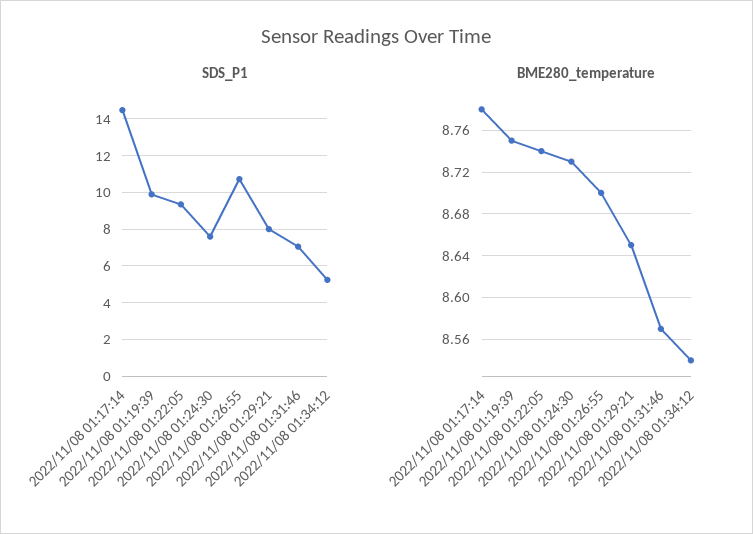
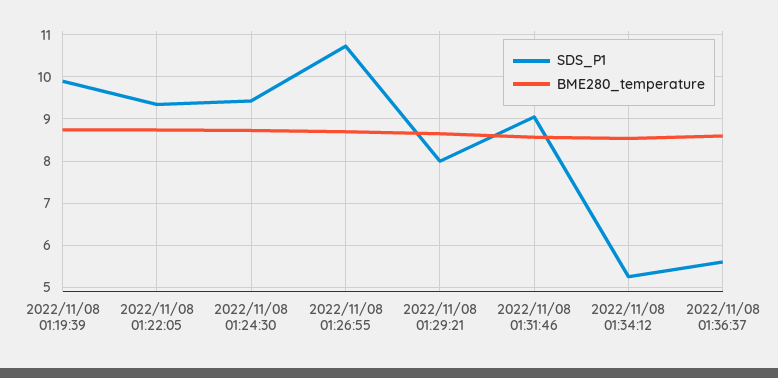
SDS_P1, 2022/11/08 01:17:14: 14.5 -> none
SDS_P1, 2022/11/08 01:24:30: 7.5 -> 9.4
SDS_P1, 2022/11/08 01:31:46: 7 -> 9
BME280_temperature, 2022/11/08 01:17:14: 8.78 -> none
SDS_P1, 2022/11/08 01:36:37: none -> 5.6
BME280_temperature, 2022/11/08 01:36:37: none -> 8.6

